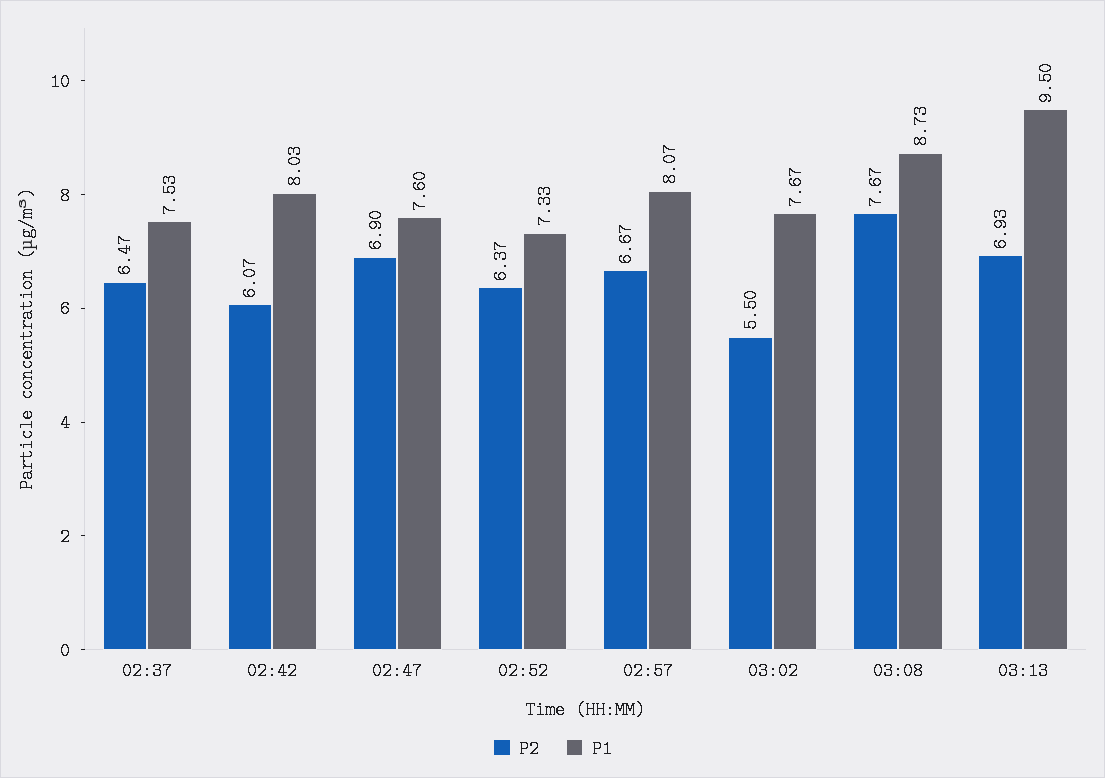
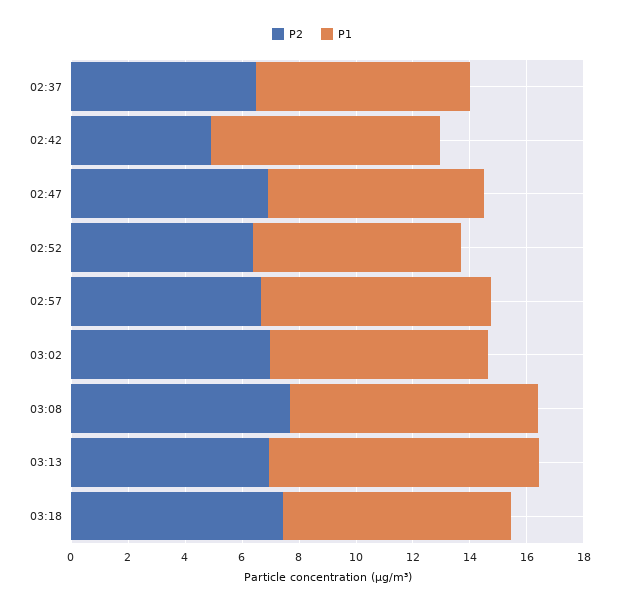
P2, 02:42: 6.07 -> 5
P2, 03:02: 5.5 -> 7
P2, 03:18: none -> 7.5
P1, 03:18: none -> 8

